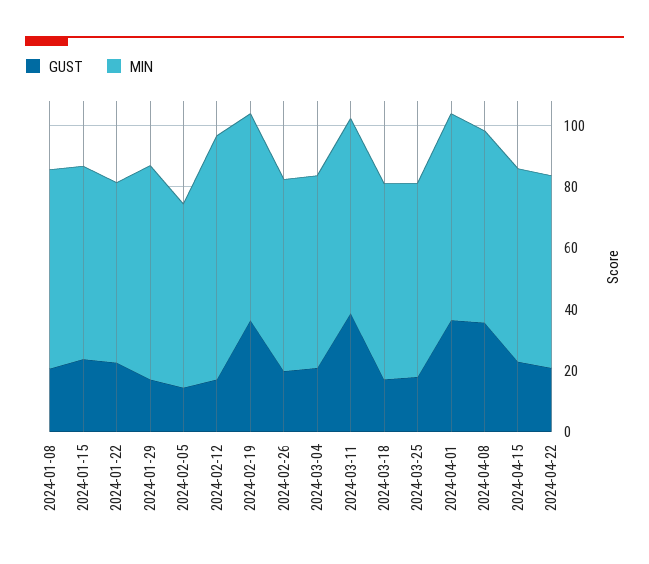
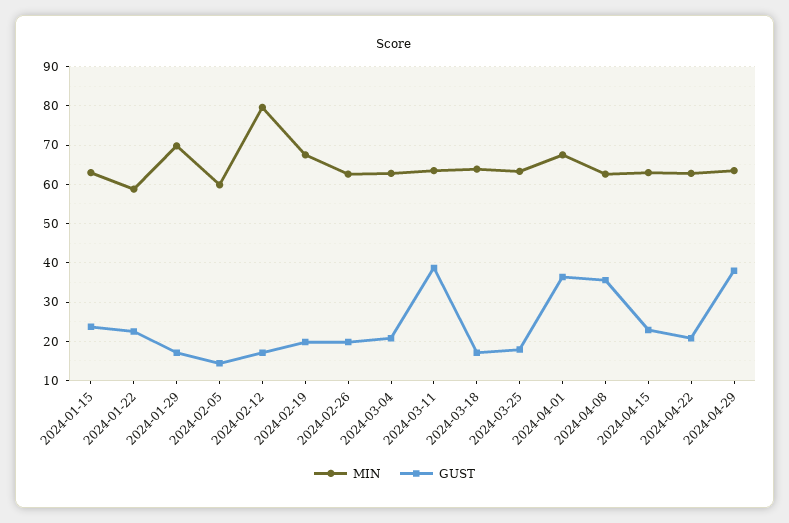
GUST, 2024-01-08: 20 -> none
MIN, 2024-01-08: 65 -> none
GUST, 2024-02-19: 35 -> 20
MIN, 2024-04-29: none -> 64
GUST, 2024-04-29: none -> 38

